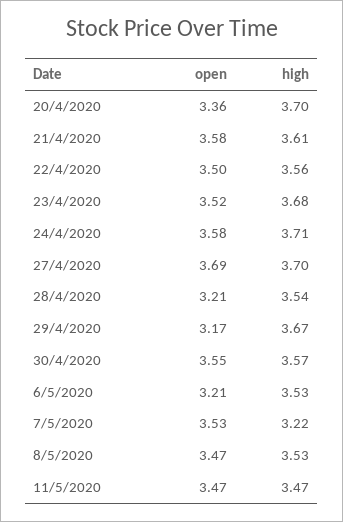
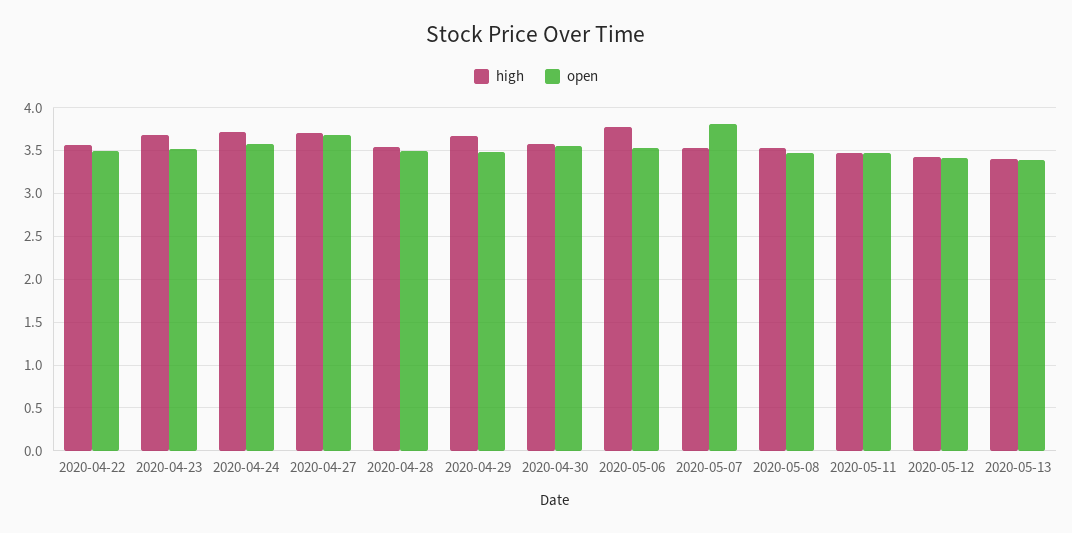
open, 20/4/2020: 3.36 -> none
high, 20/4/2020: 3.7 -> none
open, 21/4/2020: 3.58 -> none
high, 21/4/2020: 3.61 -> none
open, 28/4/2020: 3.21 -> 3.5
open, 29/4/2020: 3.17 -> 3.5
open, 6/5/2020: 3.21 -> 3.5
high, 6/5/2020: 3.53 -> 3.8
open, 7/5/2020: 3.53 -> 3.8
high, 7/5/2020: 3.22 -> 3.5
high, 2020-05-12: none -> 3.4
open, 2020-05-12: none -> 3.4
high, 2020-05-13: none -> 3.4
open, 2020-05-13: none -> 3.4

